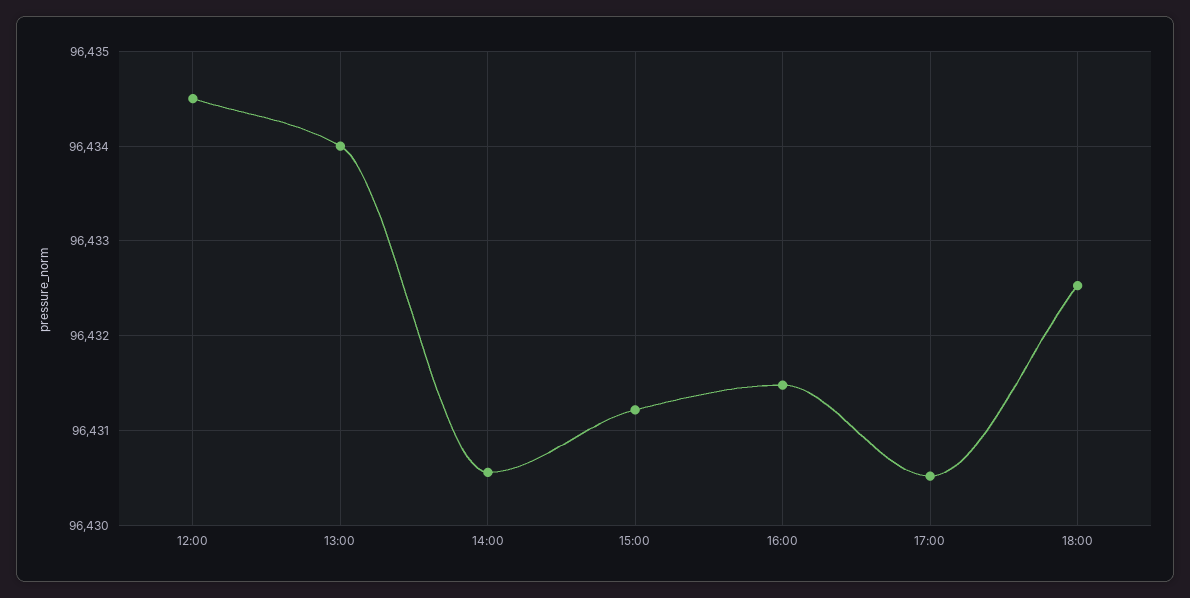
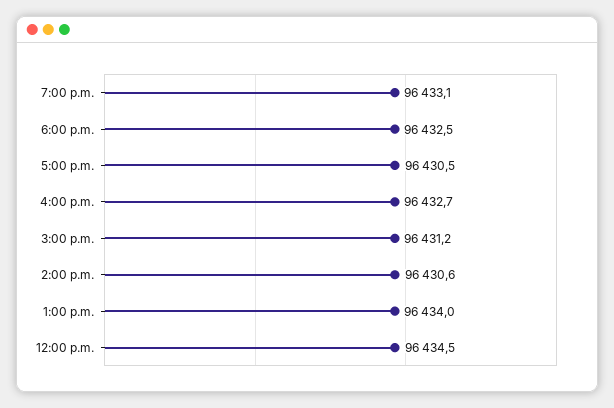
16:00: 96431.5 -> 96432.7
7:00 p.m.: none -> 96433.1

